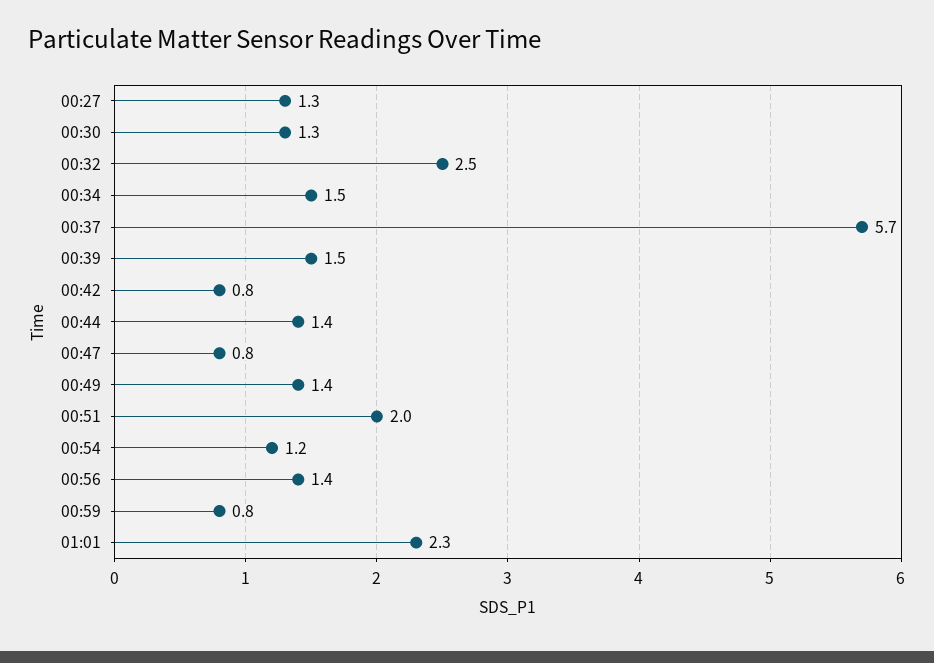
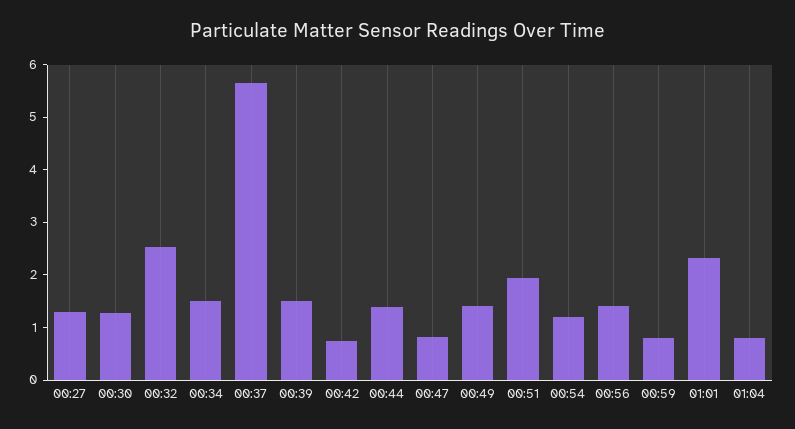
01:04: none -> 0.8

